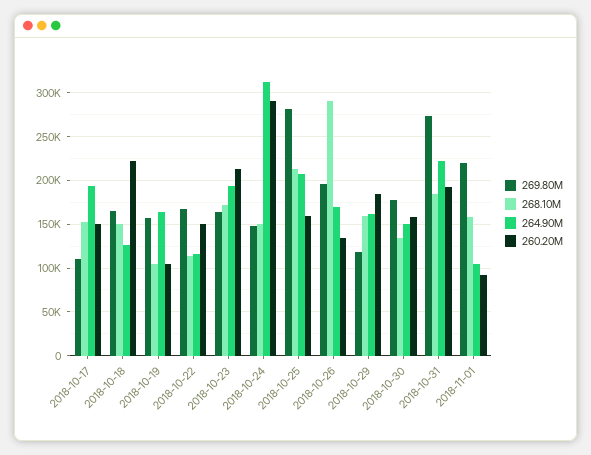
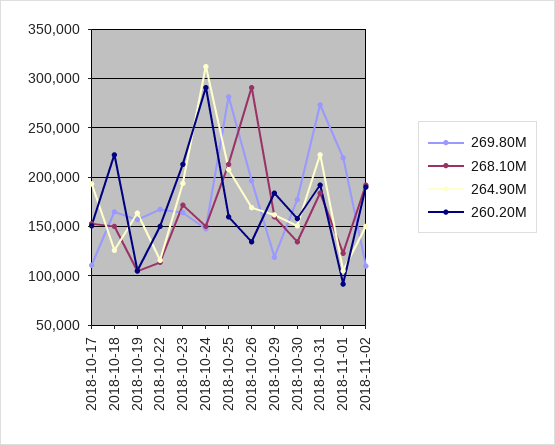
268.10M, 2018-11-01: 160000 -> 120000
269.80M, 2018-11-02: none -> 110000
268.10M, 2018-11-02: none -> 190000
264.90M, 2018-11-02: none -> 150000
260.20M, 2018-11-02: none -> 190000

